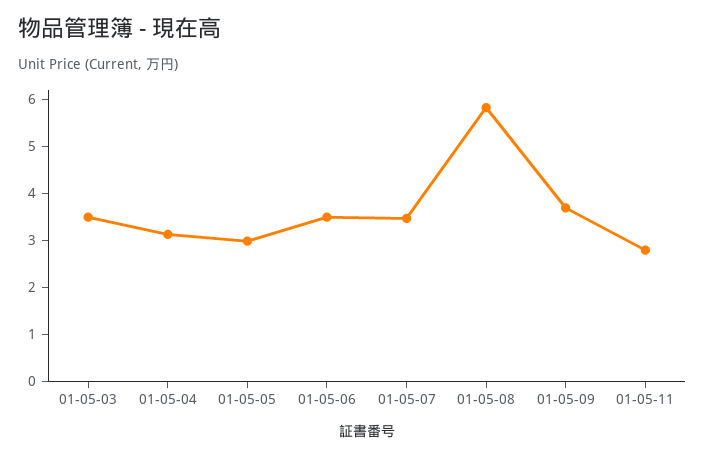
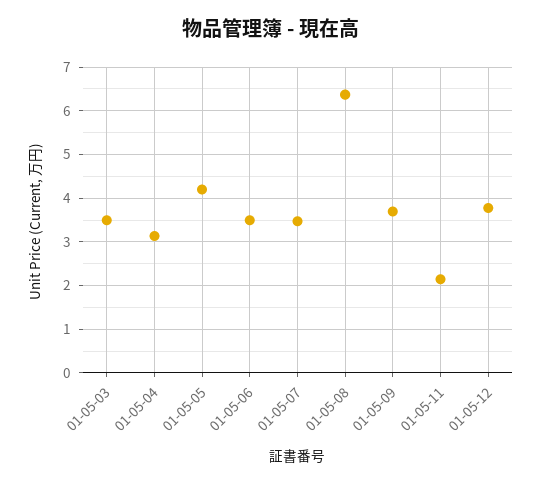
01-05-05: 3 -> 4.2
01-05-08: 5.8 -> 6.4
01-05-11: 2.8 -> 2.2
01-05-12: none -> 3.8

